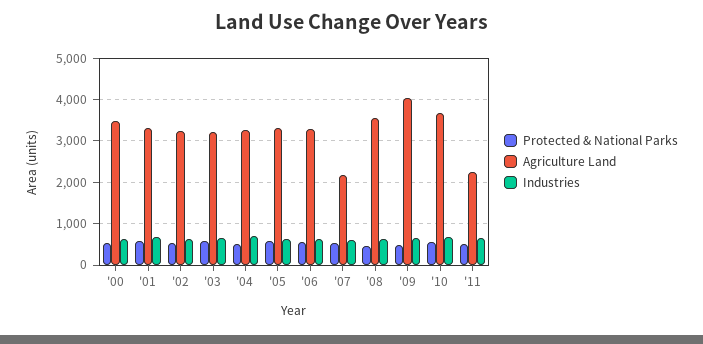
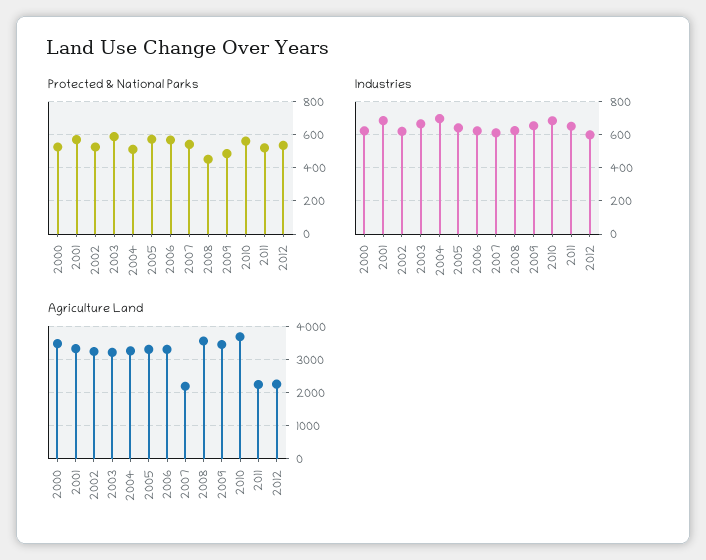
Agriculture Land, '09: 4000 -> 3400
Protected & National Parks, 2012: none -> 550
Industries, 2012: none -> 600
Agriculture Land, 2012: none -> 2200

